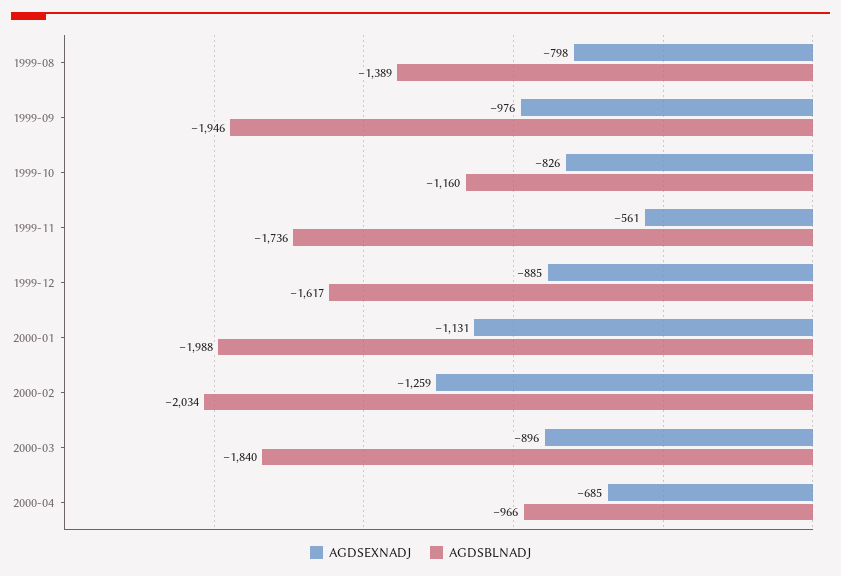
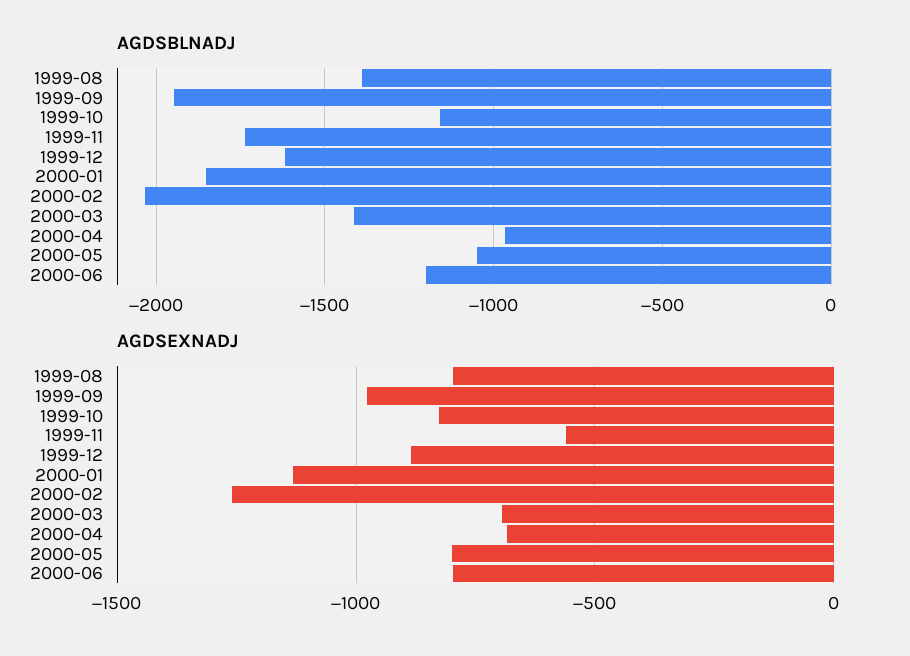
AGDSBLNADJ, 2000-01: -1988 -> -1850
AGDSEXNADJ, 2000-03: -896 -> -700
AGDSBLNADJ, 2000-03: -1840 -> -1400
AGDSBLNADJ, 2000-05: none -> -1050
AGDSBLNADJ, 2000-06: none -> -1200
AGDSEXNADJ, 2000-05: none -> -800
AGDSEXNADJ, 2000-06: none -> -800

